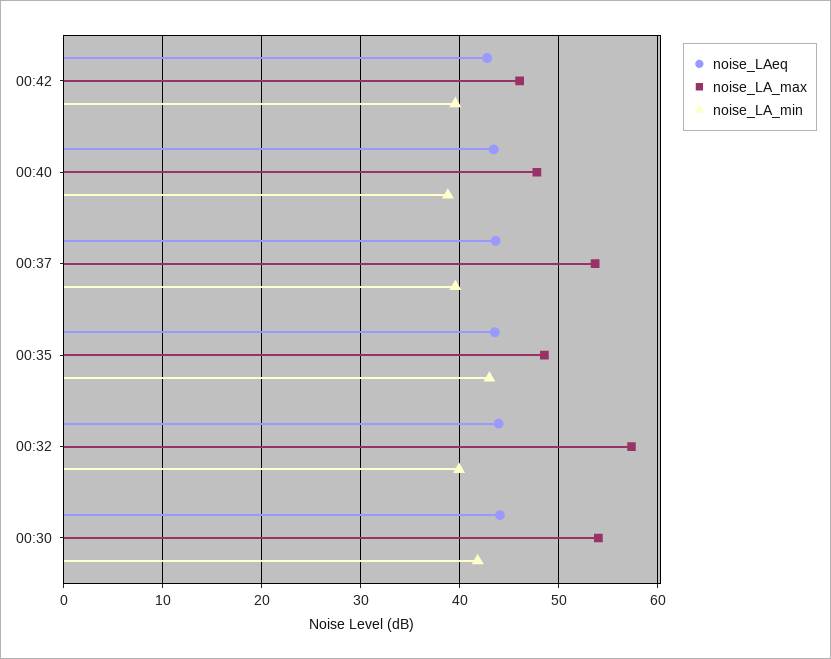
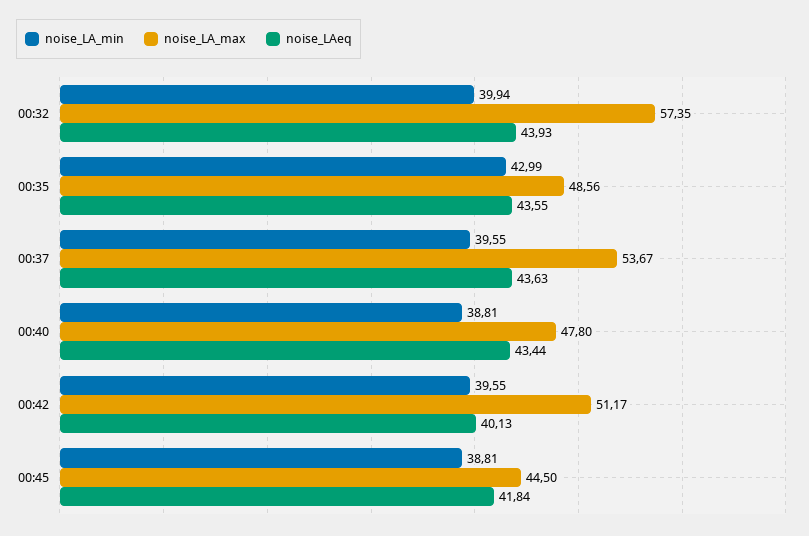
noise_LAeq, 00:42: 43 -> 40.13
noise_LA_max, 00:42: 46 -> 51.17
noise_LAeq, 00:30: 44 -> none
noise_LA_max, 00:30: 54 -> none
noise_LA_min, 00:30: 42 -> none
noise_LA_min, 00:45: none -> 38.81
noise_LA_max, 00:45: none -> 44.5
noise_LAeq, 00:45: none -> 41.84

